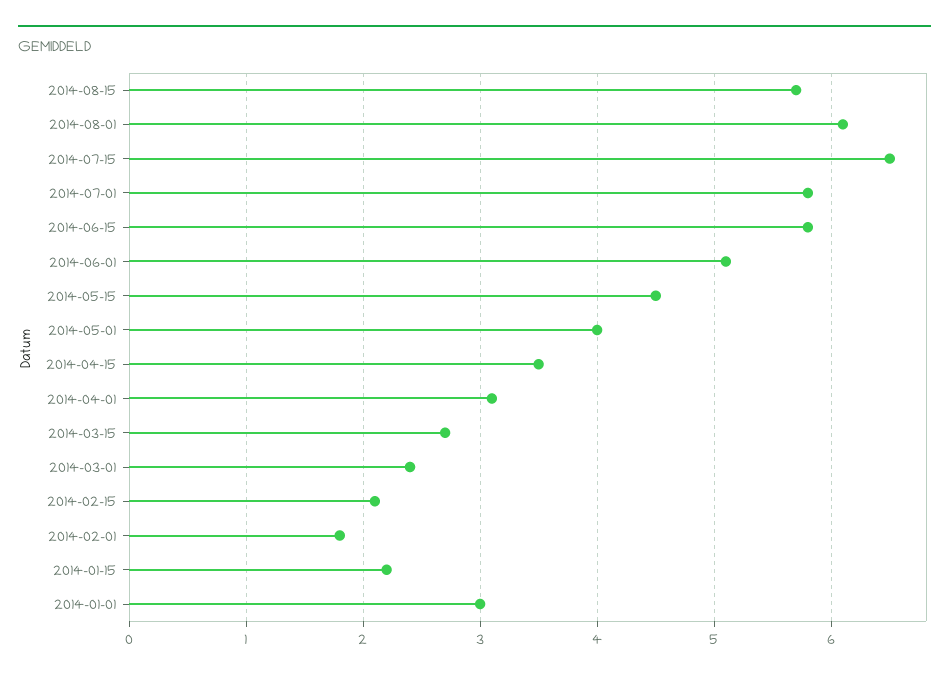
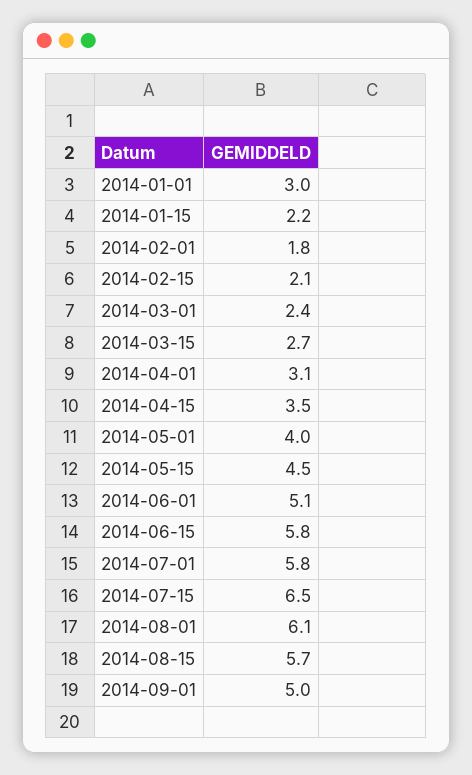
2014-09-01: none -> 5

